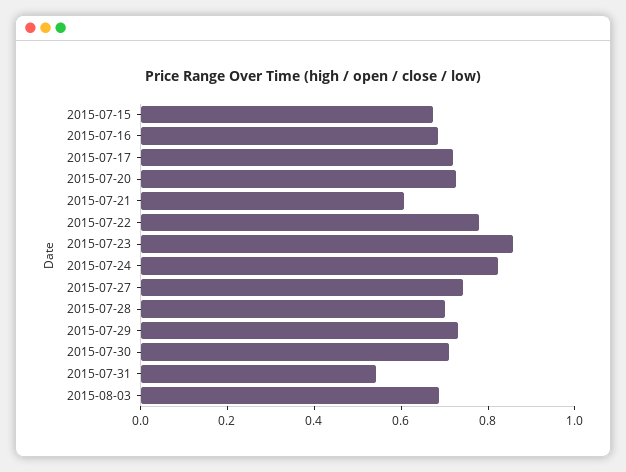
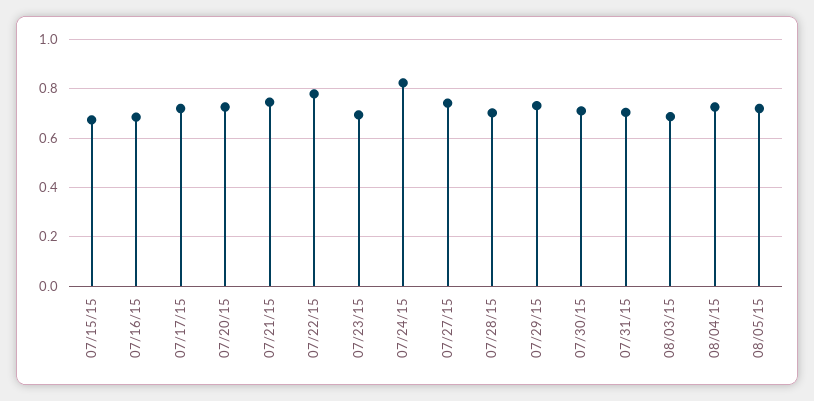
2015-07-21: 0.6 -> 0.75
2015-07-23: 0.85 -> 0.7
2015-07-31: 0.55 -> 0.7
08/04/15: none -> 0.725
08/05/15: none -> 0.725

